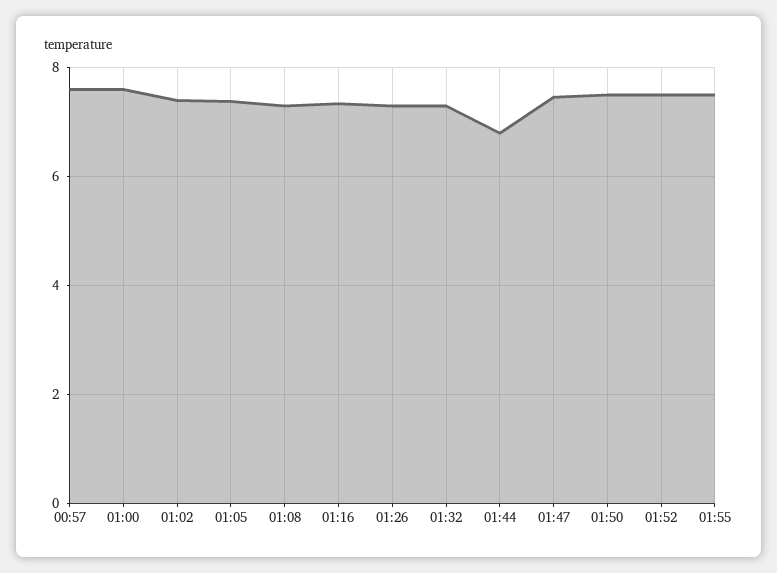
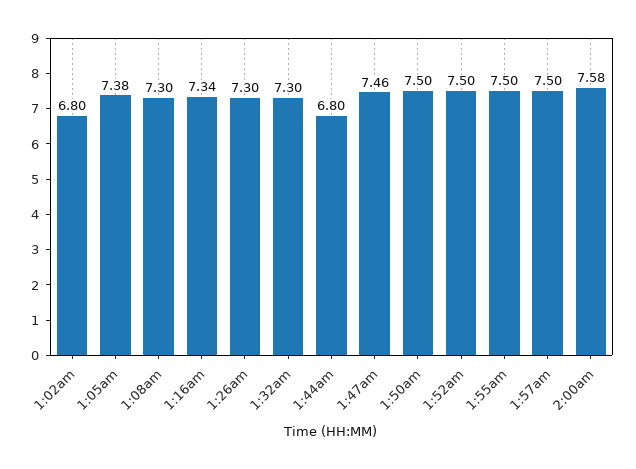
00:57: 7.6 -> none
01:00: 7.6 -> none
01:02: 7.4 -> 6.8
1:57am: none -> 7.5
2:00am: none -> 7.58

